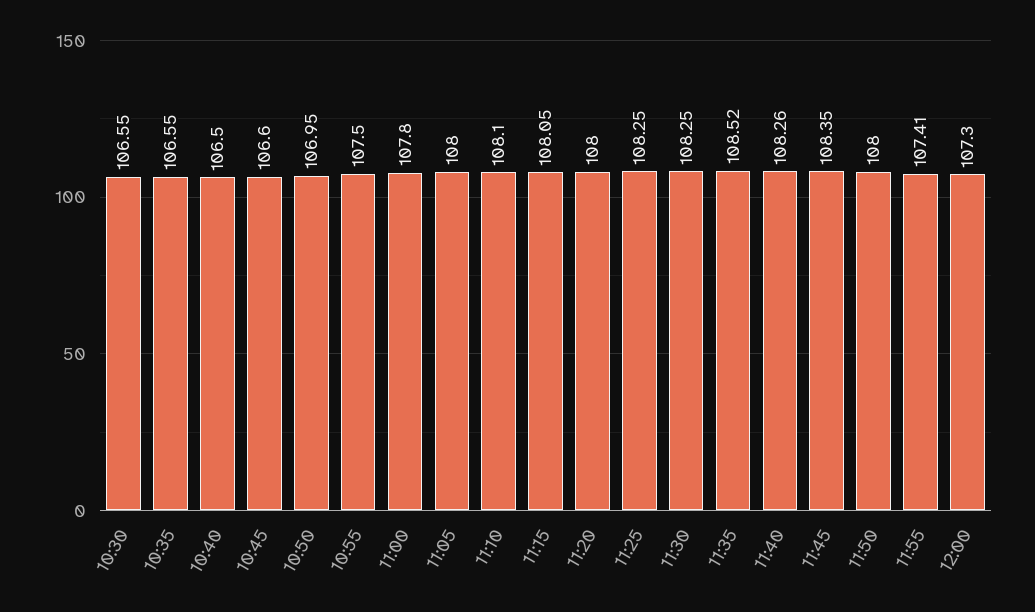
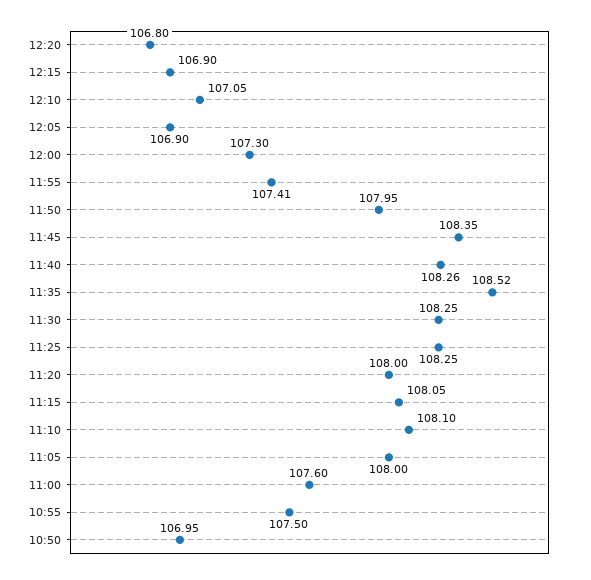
10:30: 106.55 -> none
10:35: 106.55 -> none
10:40: 106.5 -> none
10:45: 106.6 -> none
11:00: 107.8 -> 107.6
11:50: 108 -> 107.95
12:20: none -> 106.8
12:15: none -> 106.9
12:10: none -> 107.05
12:05: none -> 106.9

